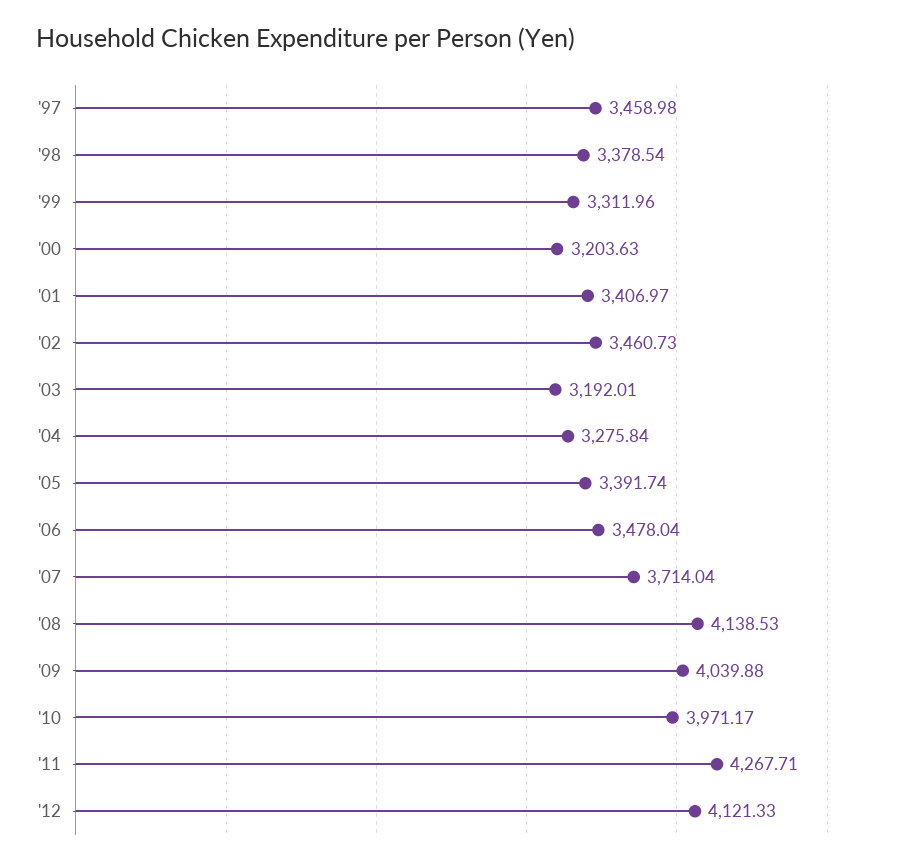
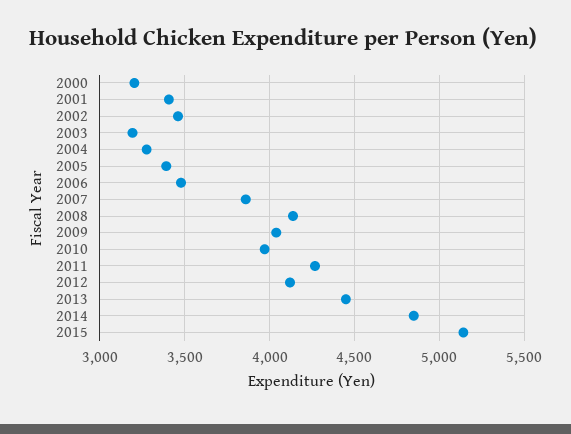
'97: 3458.98 -> none
'98: 3378.54 -> none
'99: 3311.96 -> none
'07: 3714.04 -> 3850
2013: none -> 4450
2014: none -> 4850
2015: none -> 5150

